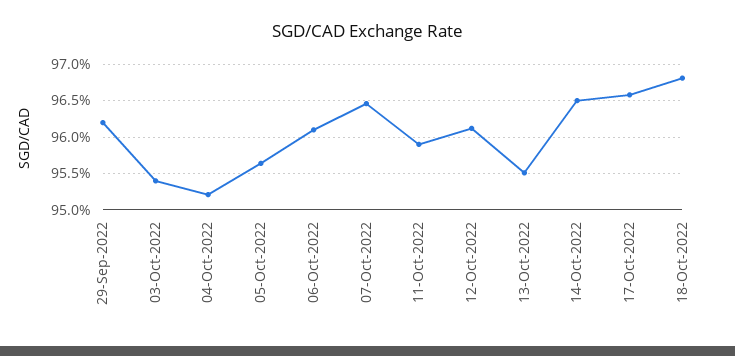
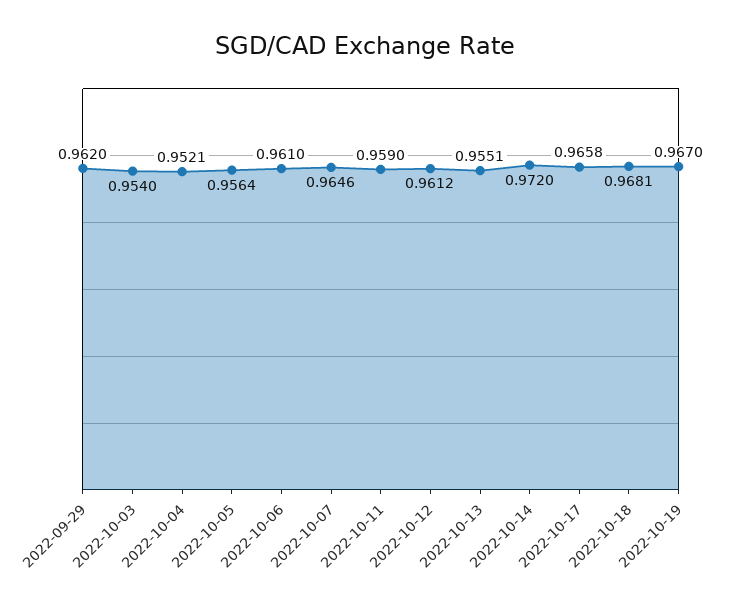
14-Oct-2022: 0.965 -> 0.972
2022-10-19: none -> 0.967

